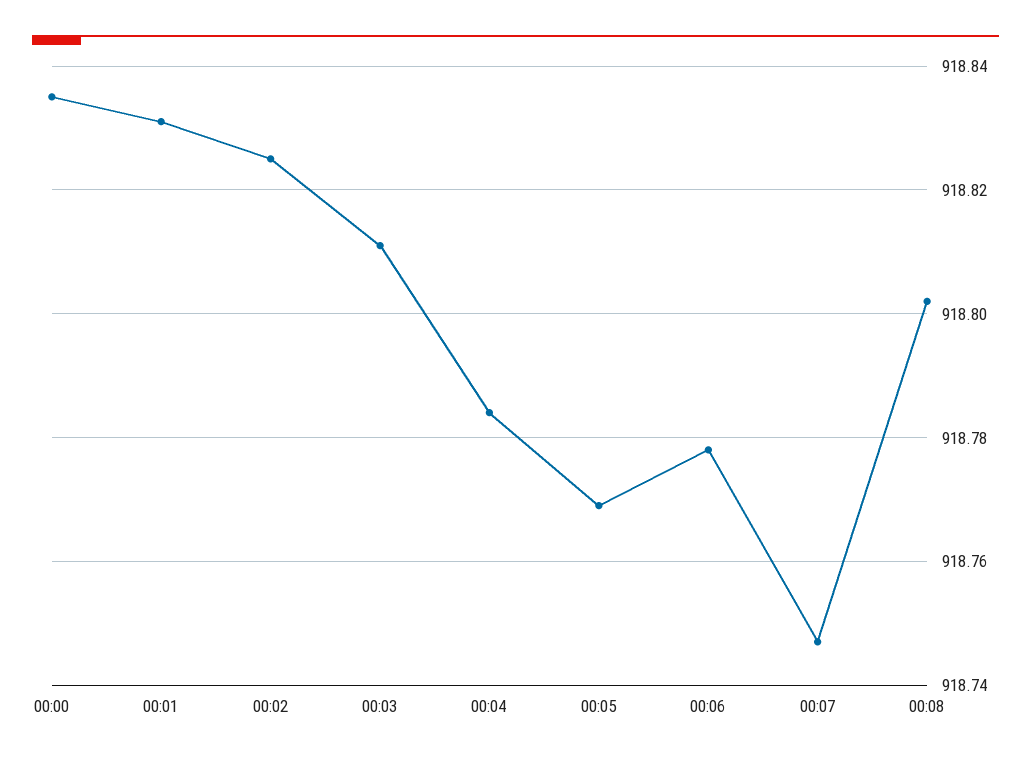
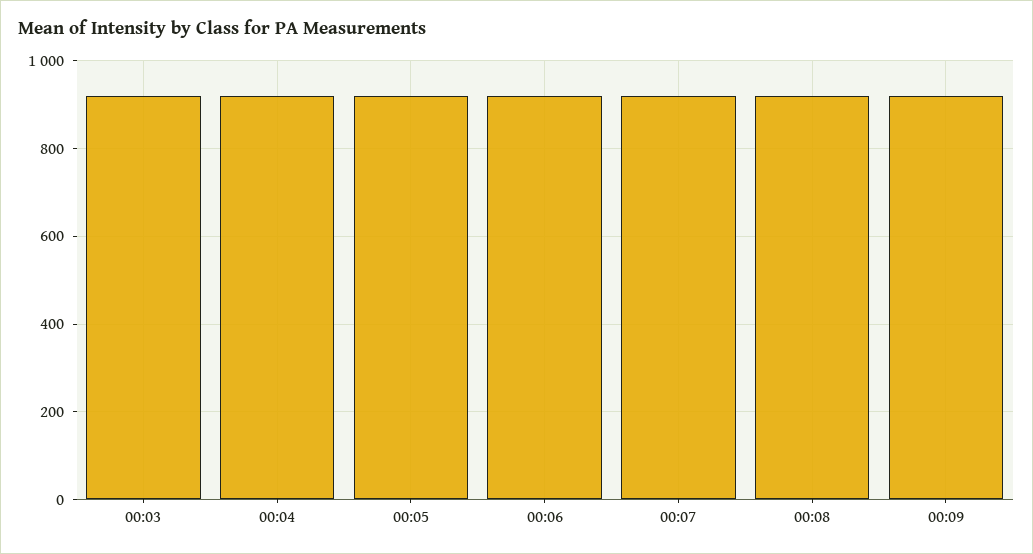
00:00: 918.835 -> none
00:01: 918.83 -> none
00:02: 918.825 -> none
00:09: none -> 920

